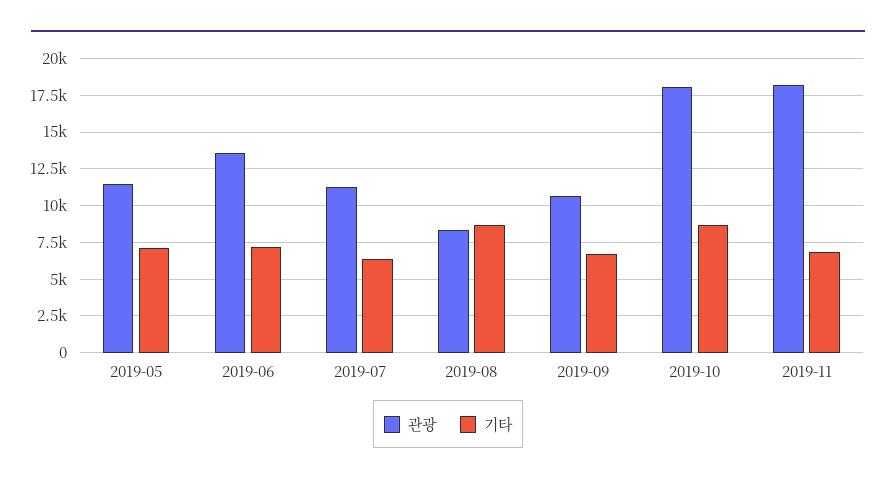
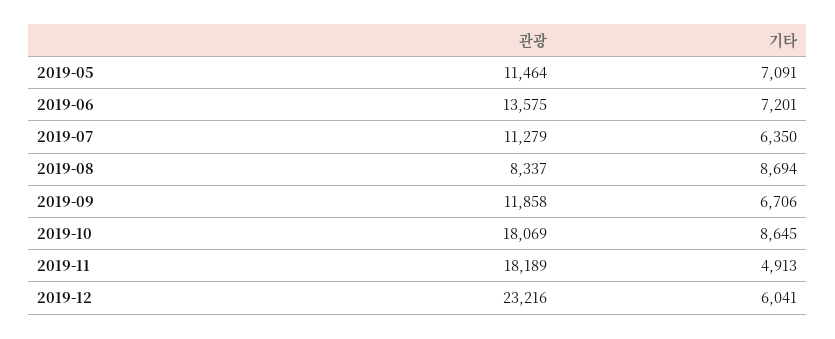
관광, 2019-09: 10500 -> 11858
기타, 2019-11: 7000 -> 4913
관광, 2019-12: none -> 23216
기타, 2019-12: none -> 6041

